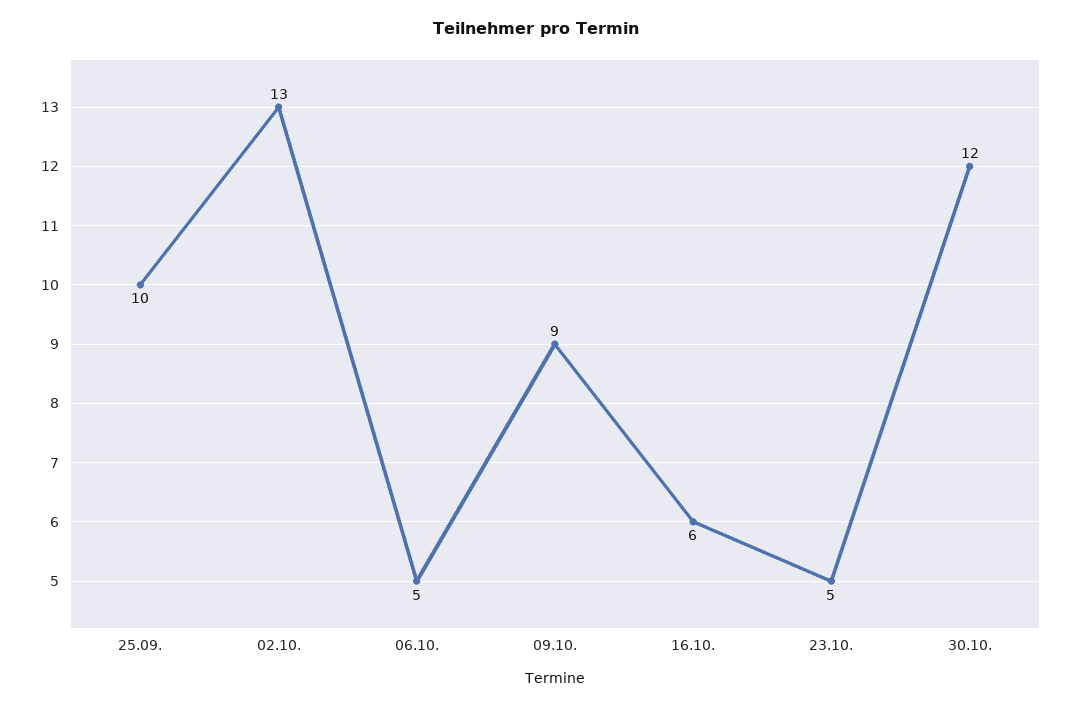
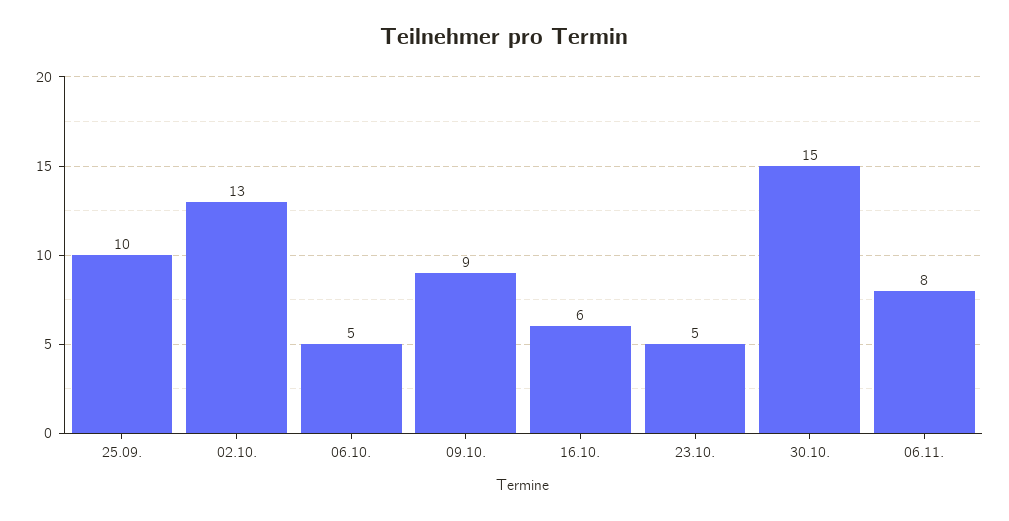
30.10.: 12 -> 15
06.11.: none -> 8

